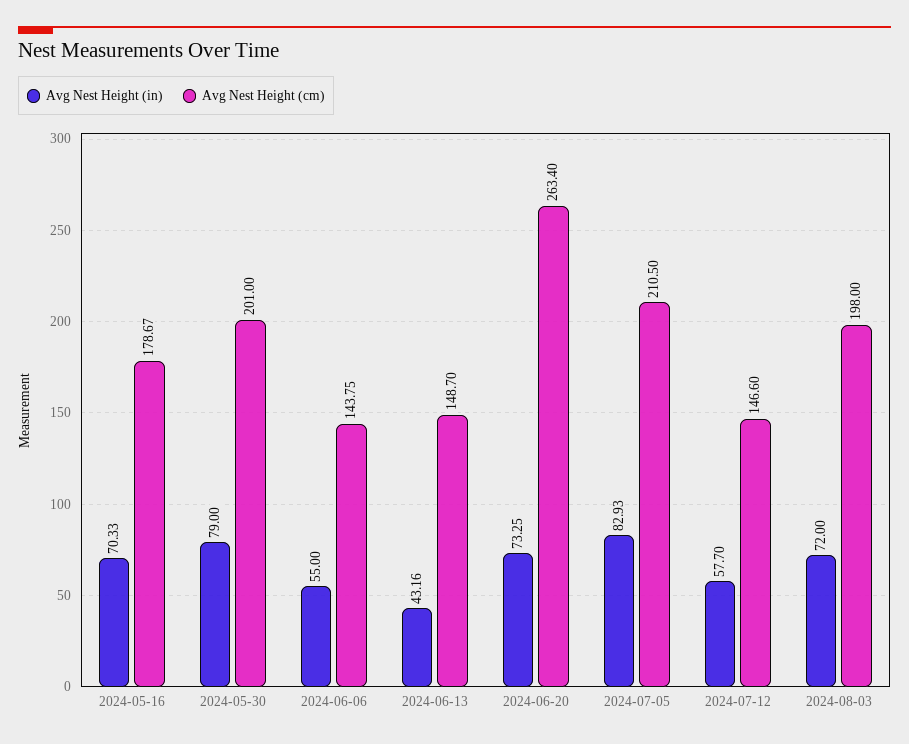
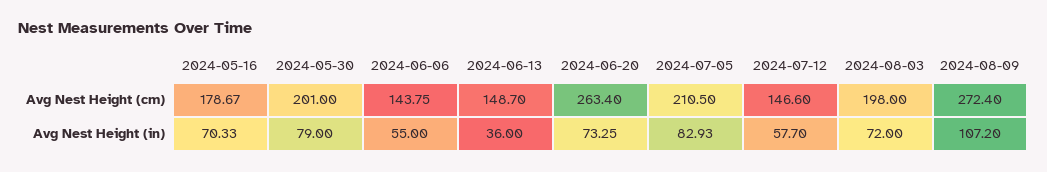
Avg Nest Height (in), 2024-06-13: 43.16 -> 36
Avg Nest Height (cm), 2024-08-09: none -> 272.4
Avg Nest Height (in), 2024-08-09: none -> 107.2

